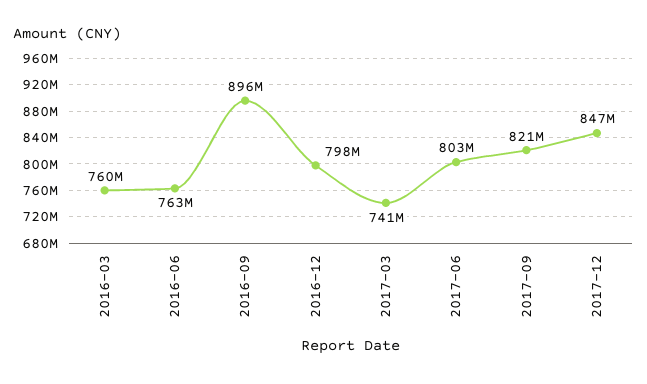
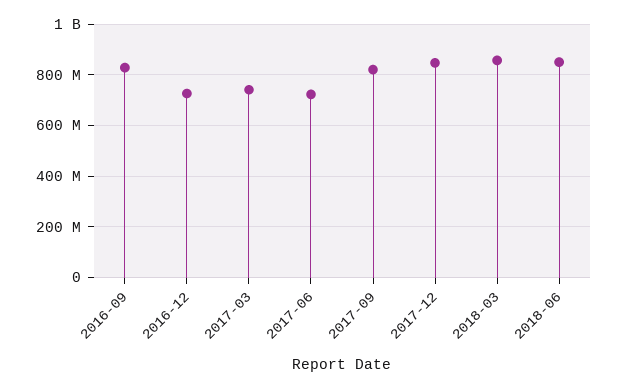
2016-03: 760000000 -> none
2016-06: 763000000 -> none
2016-09: 896000000 -> 825000000
2016-12: 798000000 -> 725000000
2017-06: 803000000 -> 725000000
2018-03: none -> 850000000
2018-06: none -> 850000000

